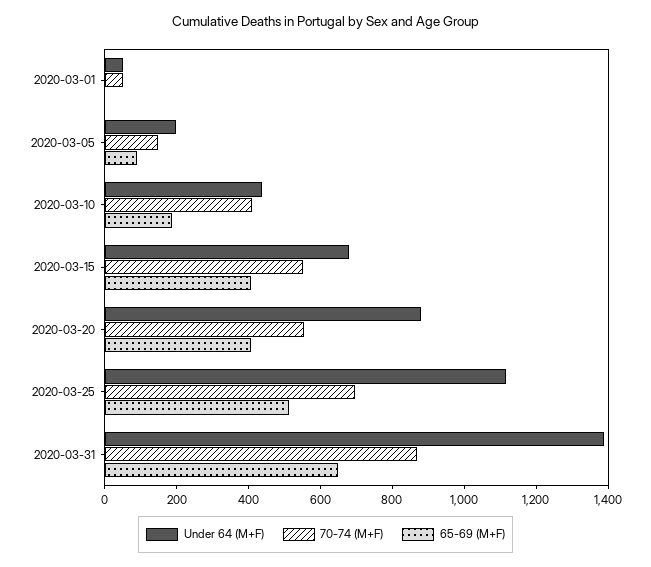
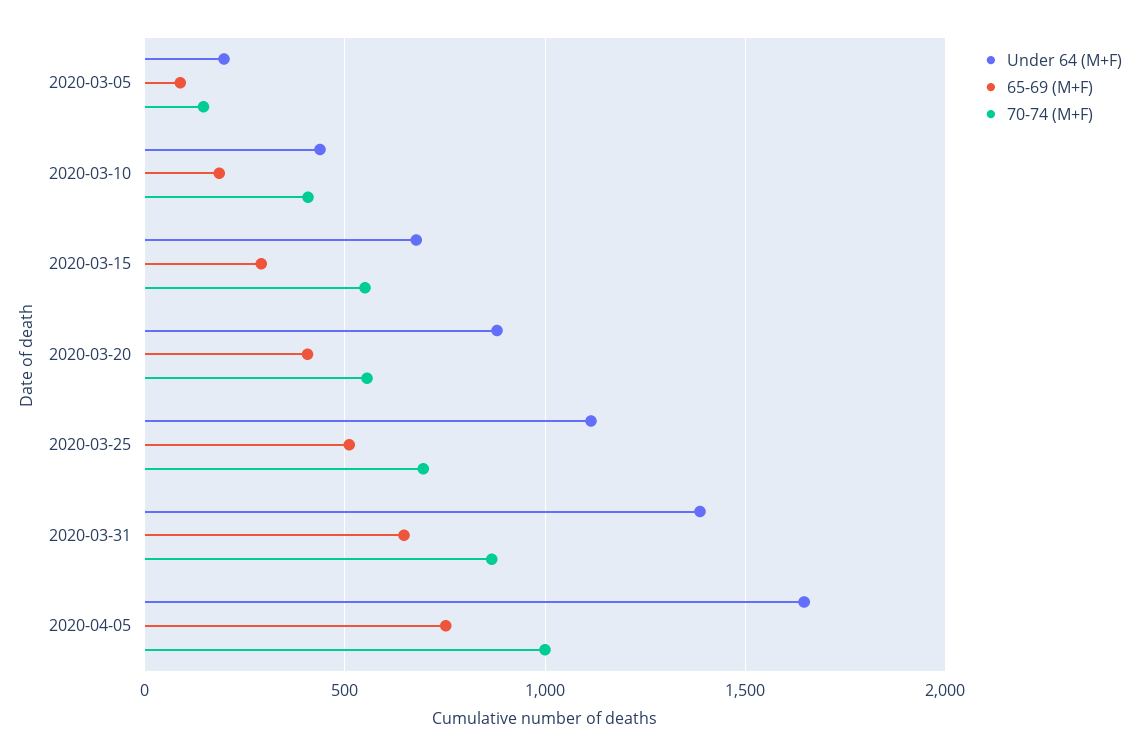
Under 64 (M+F), 2020-03-01: 50 -> none
70-74 (M+F), 2020-03-01: 50 -> none
65-69 (M+F), 2020-03-01: 0 -> none
65-69 (M+F), 2020-03-15: 400 -> 300
Under 64 (M+F), 2020-04-05: none -> 1650
65-69 (M+F), 2020-04-05: none -> 750
70-74 (M+F), 2020-04-05: none -> 1000

